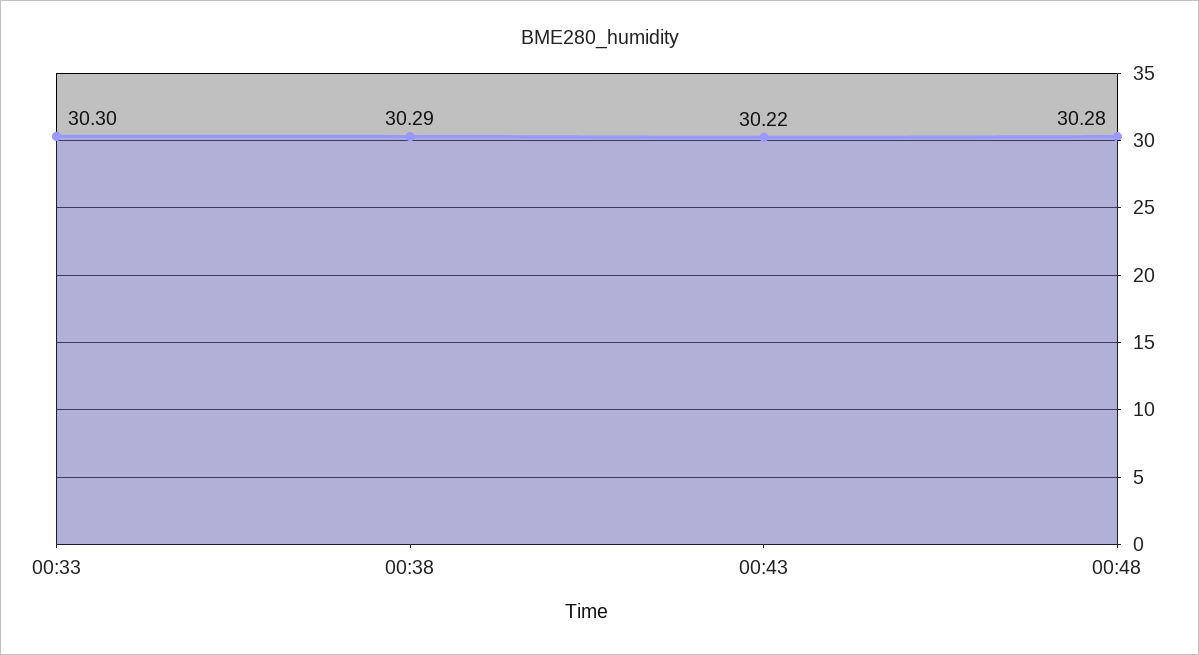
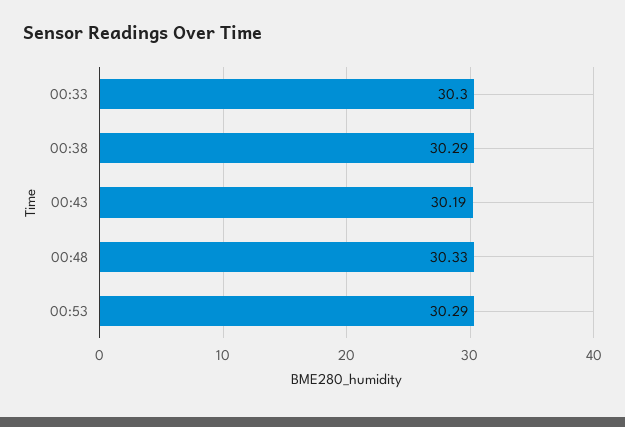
00:43: 30.22 -> 30.19
00:48: 30.28 -> 30.33
00:53: none -> 30.29

